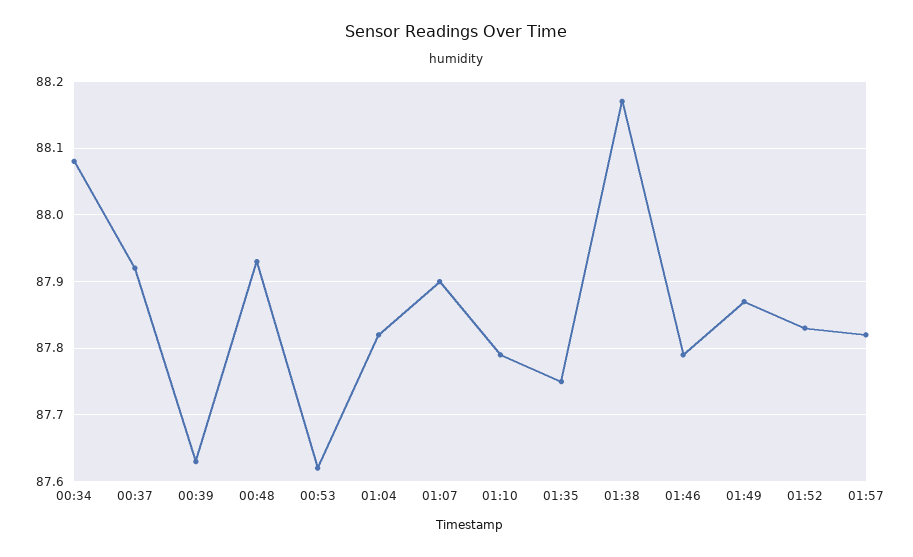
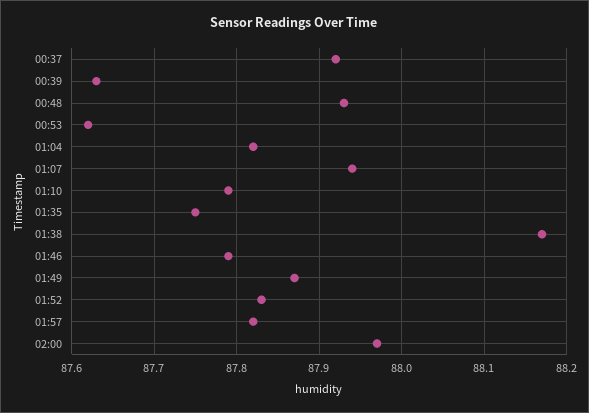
00:34: 88.08 -> none
01:07: 87.9 -> 87.94
02:00: none -> 87.97

